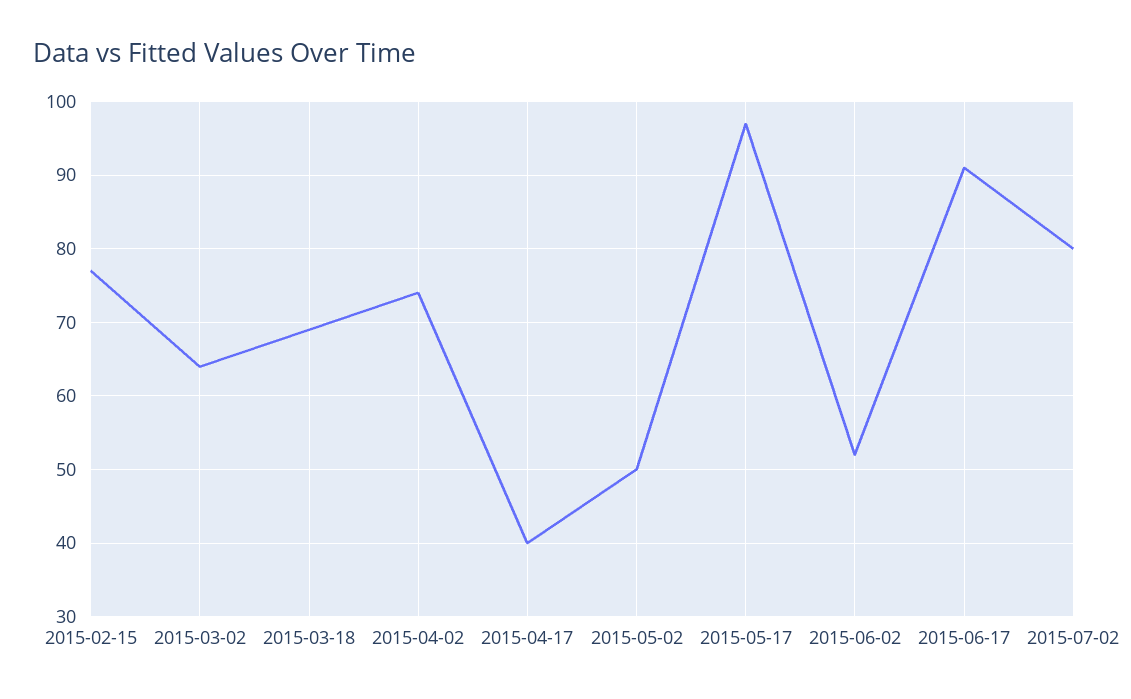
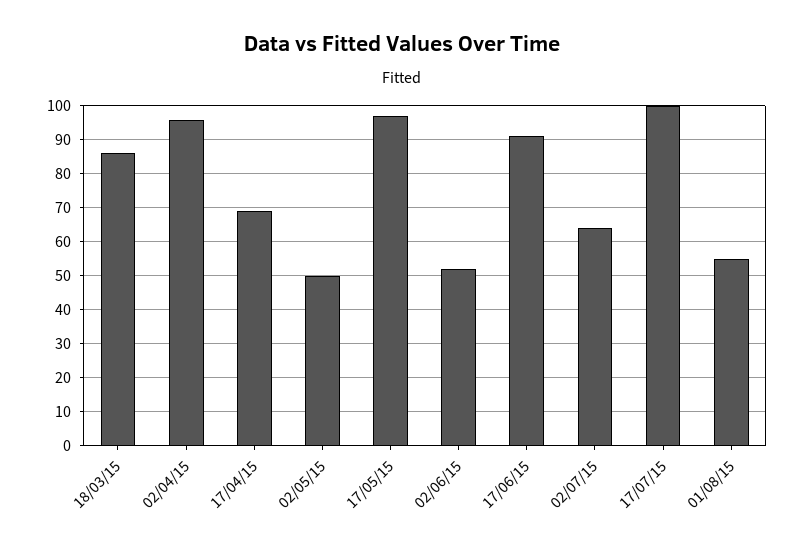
2015-02-15: 77 -> none
2015-03-02: 64 -> none
2015-03-18: 69 -> 85
2015-04-02: 74 -> 95
2015-04-17: 40 -> 70
2015-07-02: 80 -> 65
17/07/15: none -> 100
01/08/15: none -> 55

